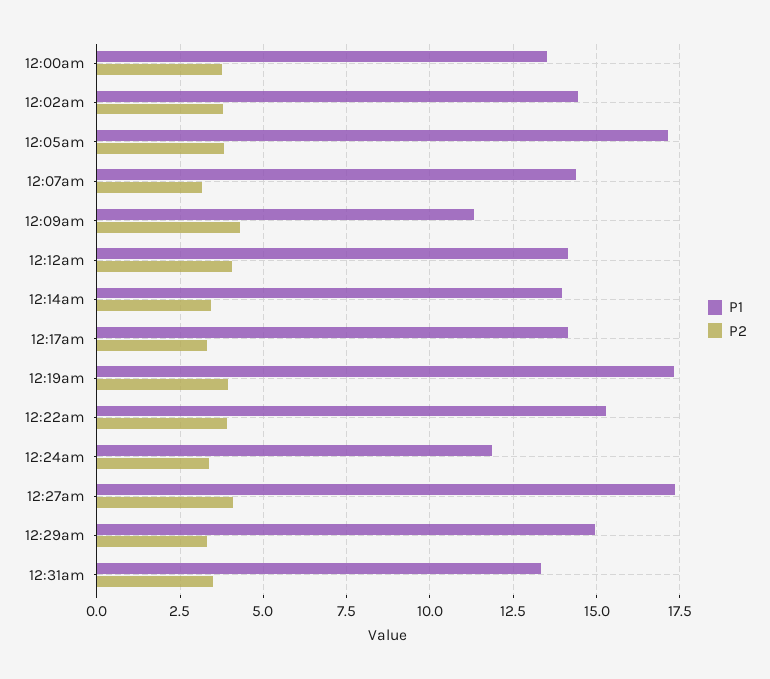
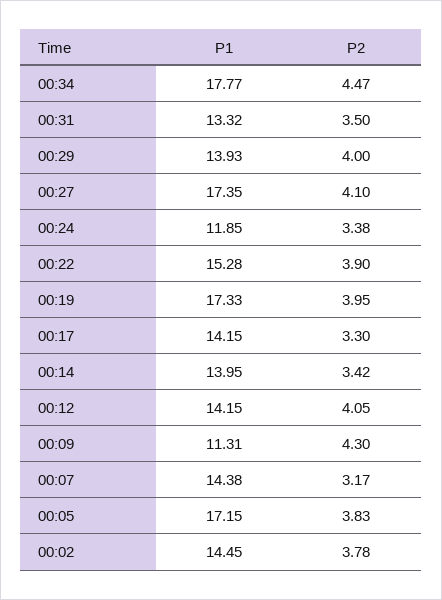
P1, 12:00am: 13.5 -> none
P2, 12:00am: 3.75 -> none
P1, 12:29am: 15 -> 13.93
P2, 12:29am: 3.25 -> 4
P1, 00:34: none -> 17.77
P2, 00:34: none -> 4.47

